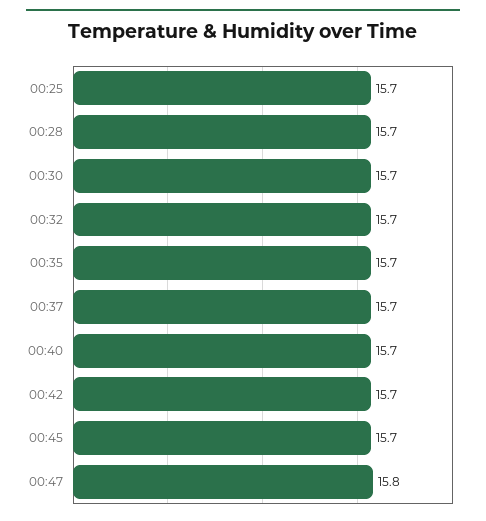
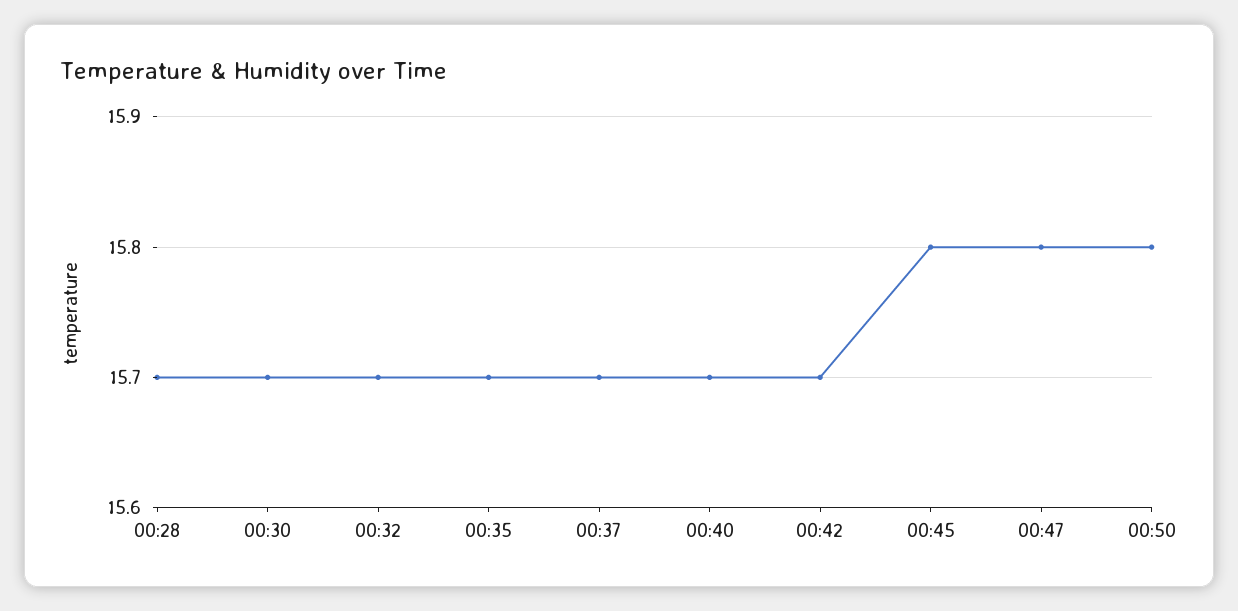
00:25: 15.7 -> none
00:45: 15.7 -> 15.8
00:50: none -> 15.8

